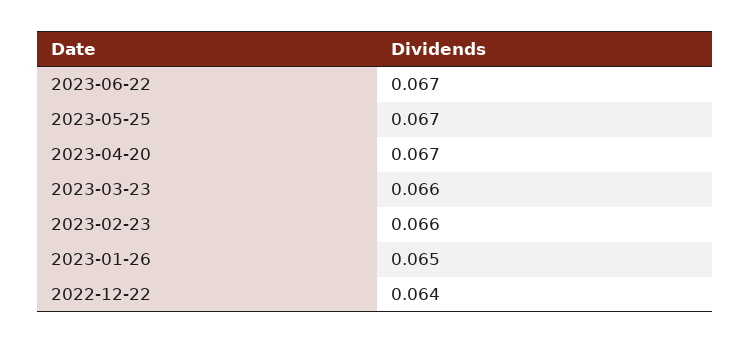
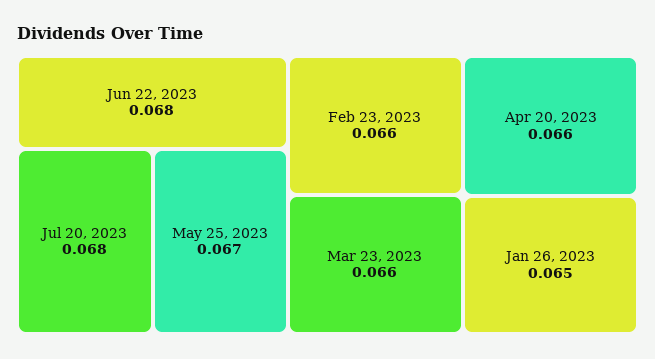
2023-06-22: 0.067 -> 0.068
2023-04-20: 0.067 -> 0.066
2022-12-22: 0.064 -> none
Jul 20, 2023: none -> 0.068

